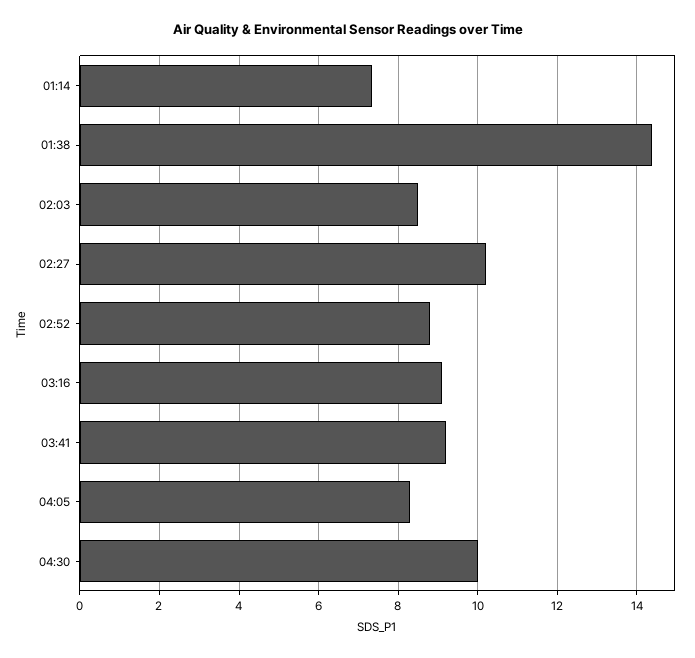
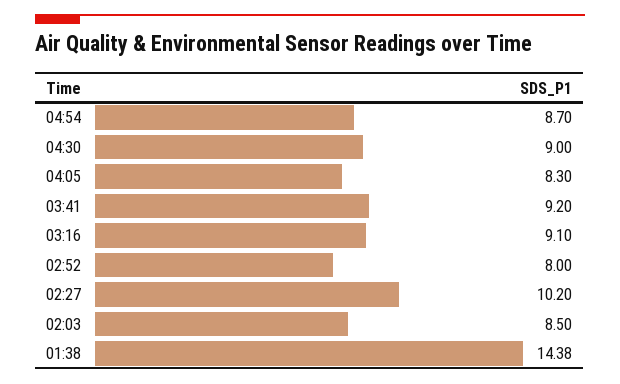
01:14: 7.4 -> none
02:52: 8.8 -> 8
04:30: 10 -> 9
04:54: none -> 8.7

